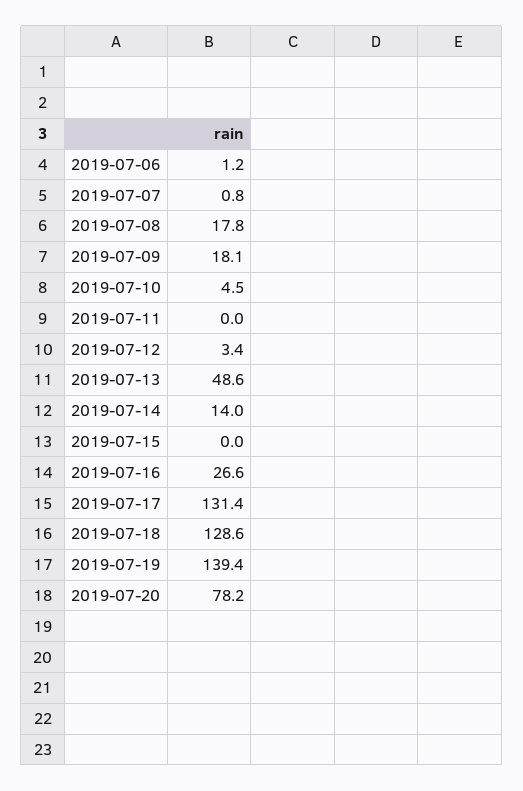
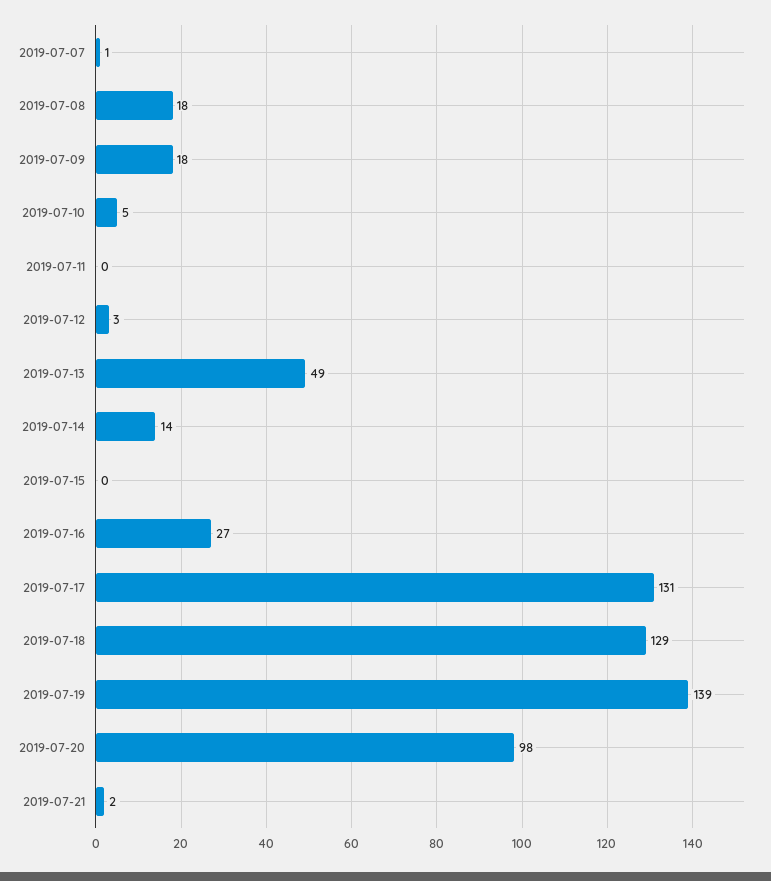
2019-07-06: 1.2 -> none
2019-07-20: 78.2 -> 98
2019-07-21: none -> 2

